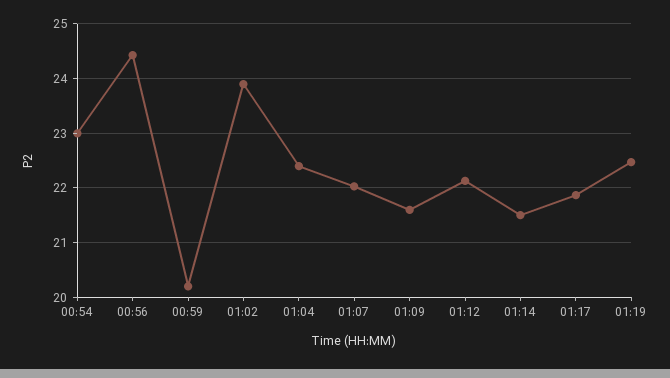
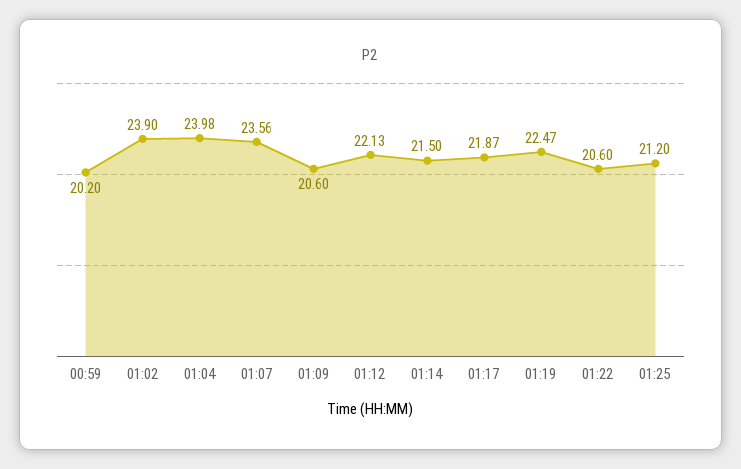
00:54: 23 -> none
00:56: 24.4 -> none
01:04: 22.4 -> 23.98
01:07: 22 -> 23.56
01:09: 21.6 -> 20.6
01:22: none -> 20.6
01:25: none -> 21.2

